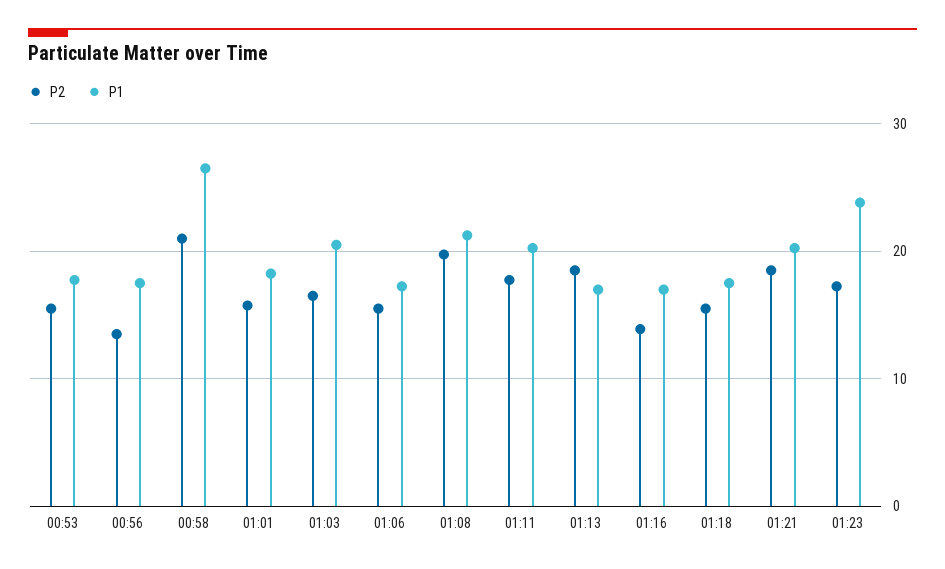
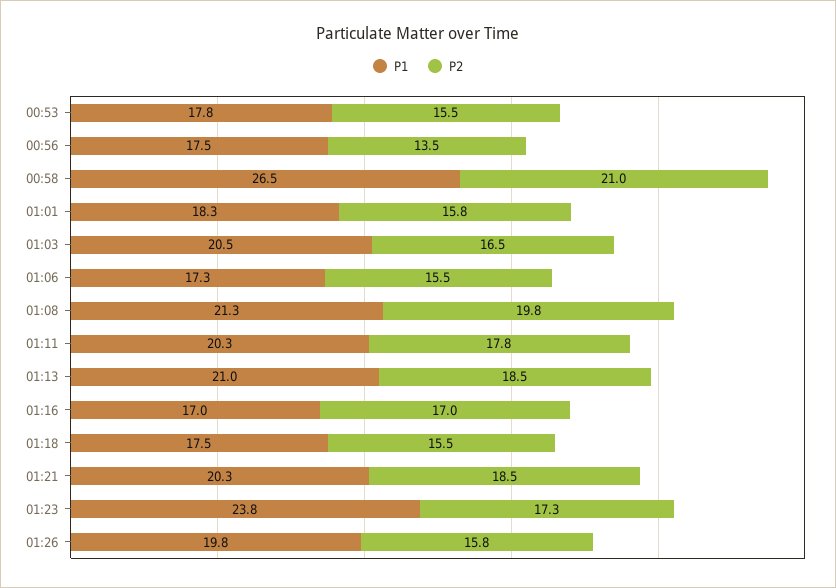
P1, 01:13: 17 -> 21
P2, 01:16: 14 -> 17
P1, 01:26: none -> 19.8
P2, 01:26: none -> 15.8

